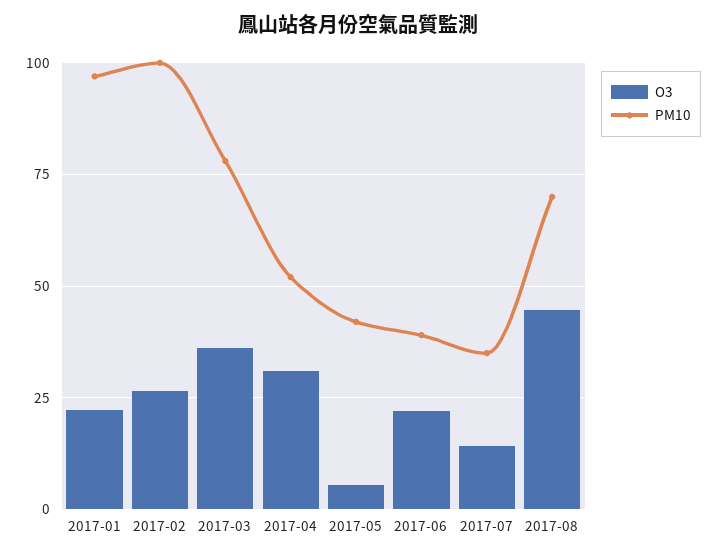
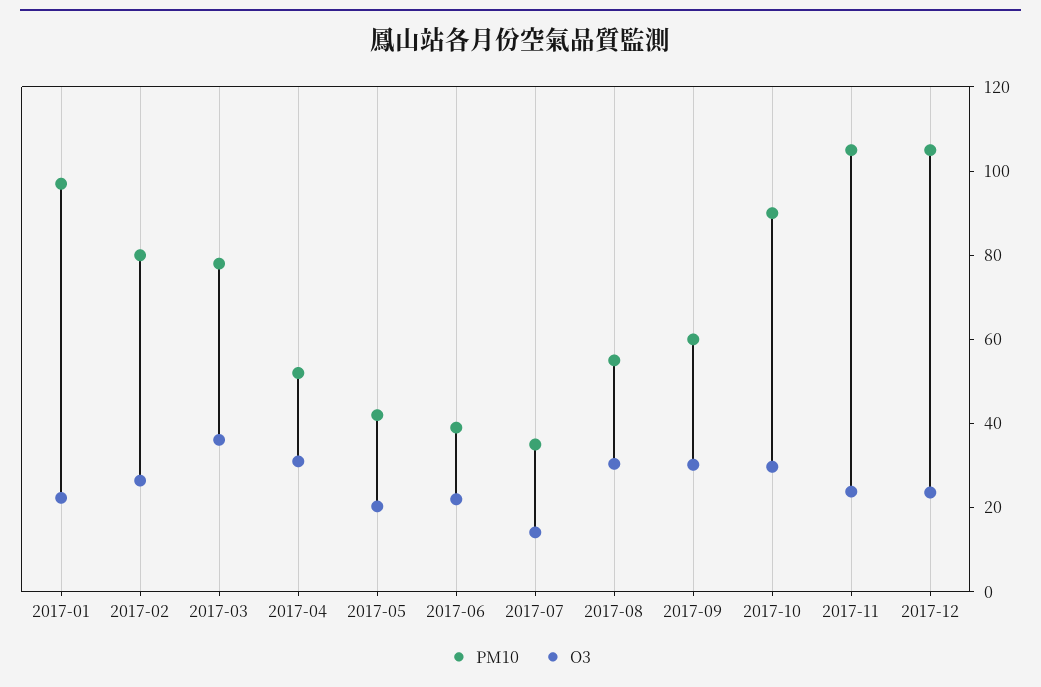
PM10, 2017-02: 100 -> 80
O3, 2017-05: 5 -> 20
O3, 2017-08: 45 -> 30
PM10, 2017-08: 70 -> 55
PM10, 2017-09: none -> 60
O3, 2017-09: none -> 30
PM10, 2017-10: none -> 90
O3, 2017-10: none -> 30
PM10, 2017-11: none -> 105
O3, 2017-11: none -> 25
PM10, 2017-12: none -> 105
O3, 2017-12: none -> 25

